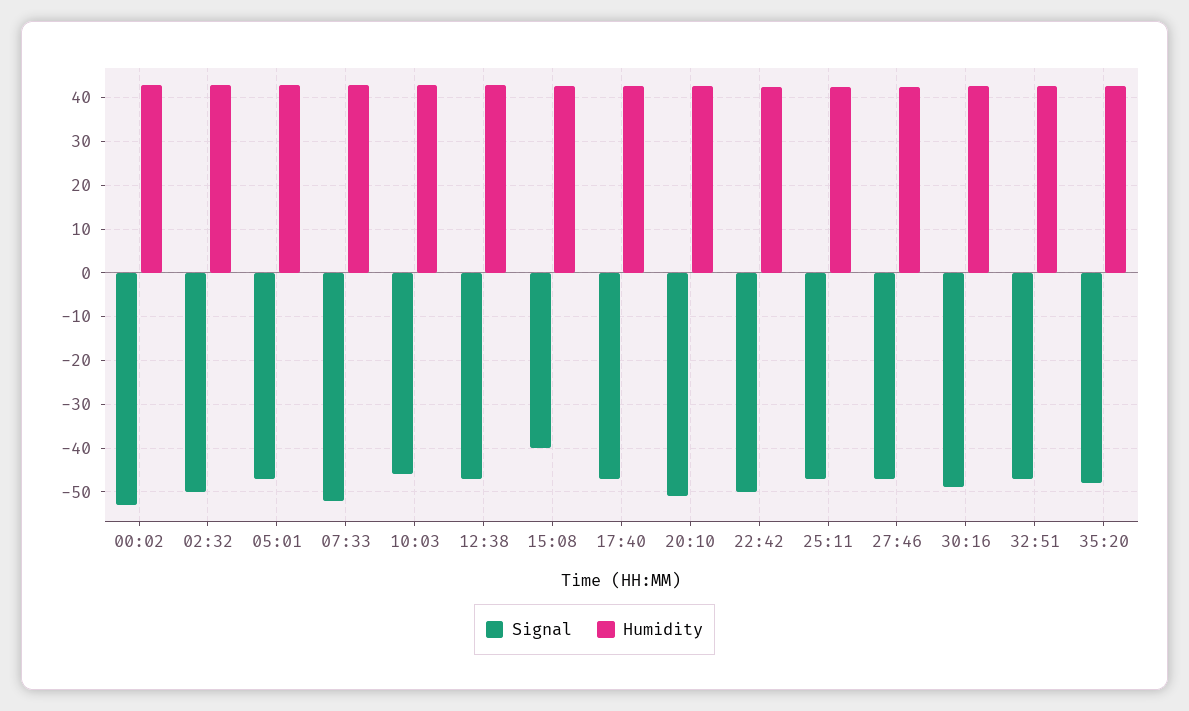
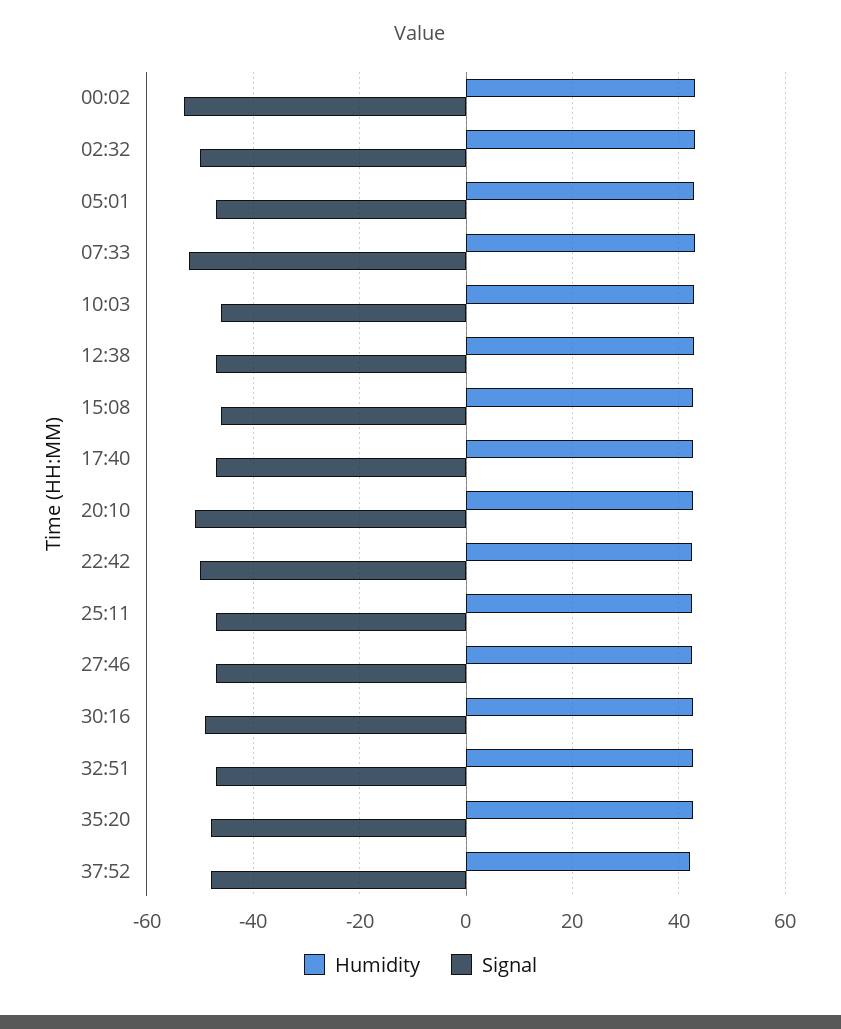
Signal, 15:08: -40 -> -46
Humidity, 37:52: none -> 42
Signal, 37:52: none -> -48

